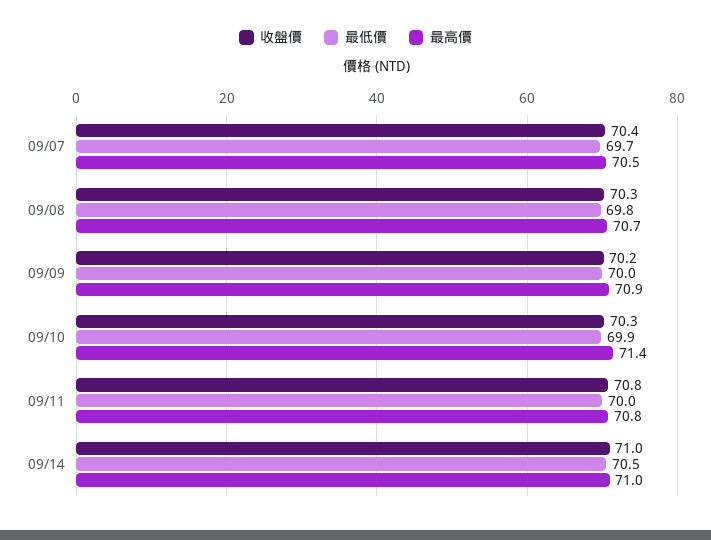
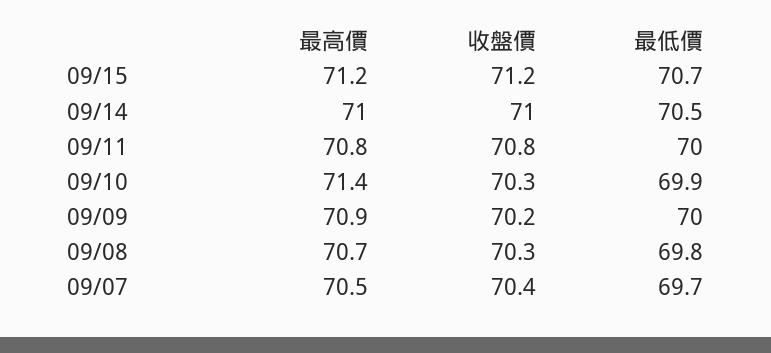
最高價, 09/15: none -> 71.2
收盤價, 09/15: none -> 71.2
最低價, 09/15: none -> 70.7

